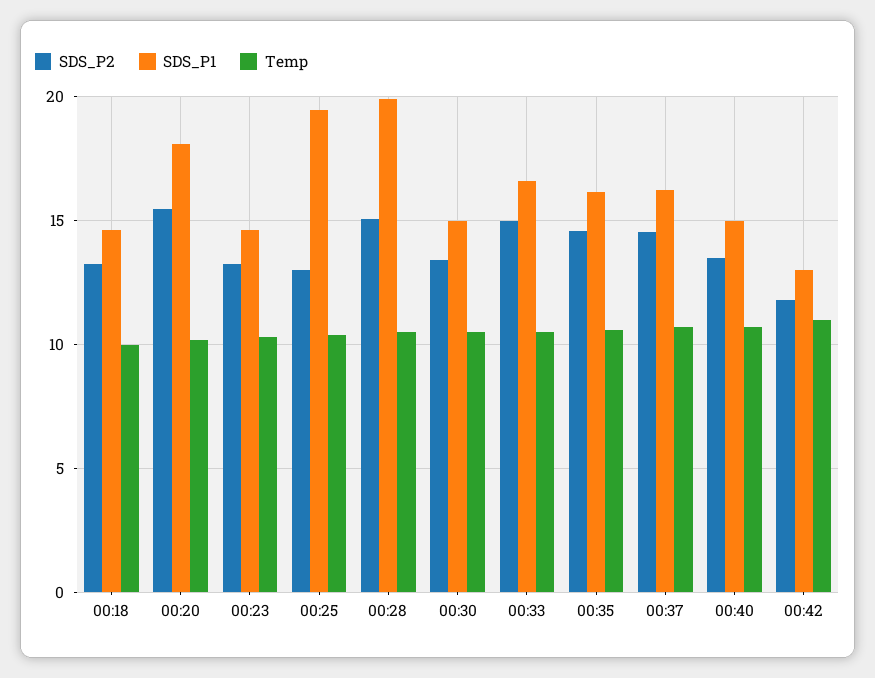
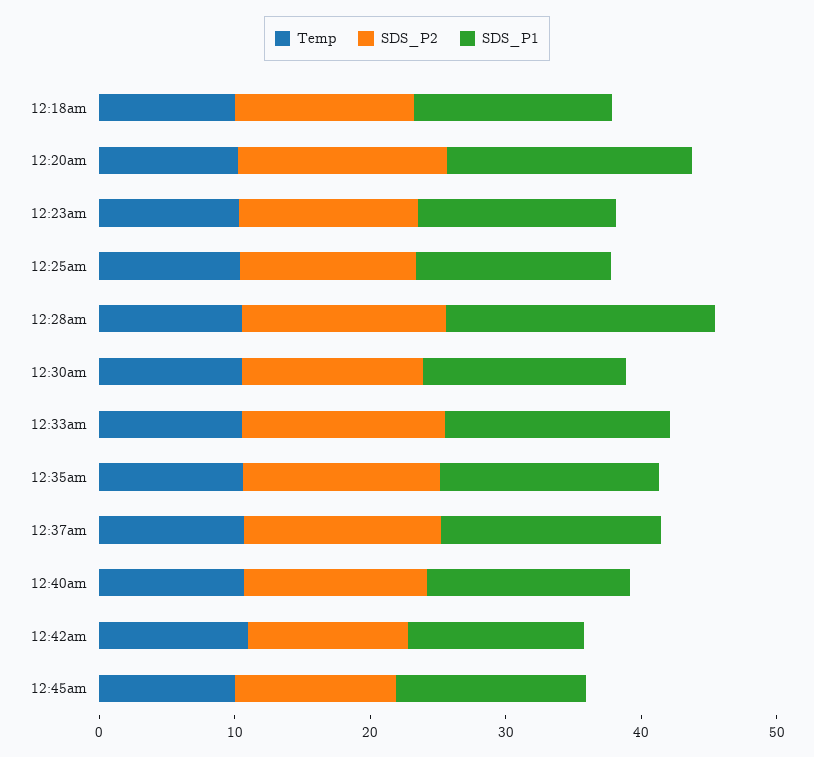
SDS_P1, 00:25: 19.5 -> 14
Temp, 12:45am: none -> 10
SDS_P2, 12:45am: none -> 12
SDS_P1, 12:45am: none -> 14

